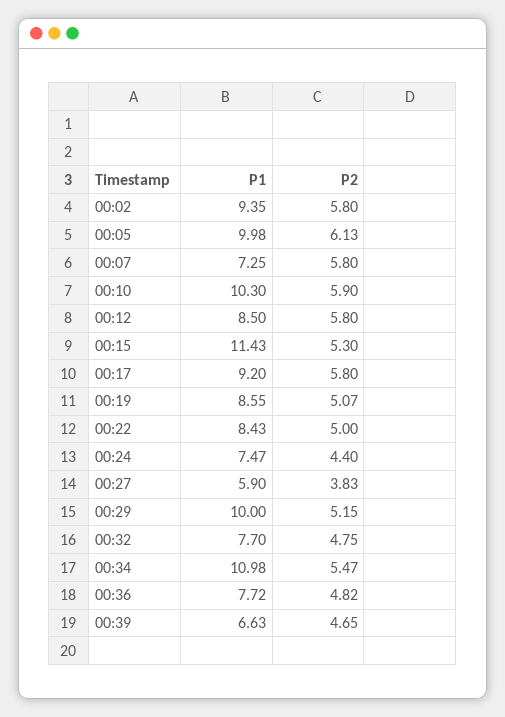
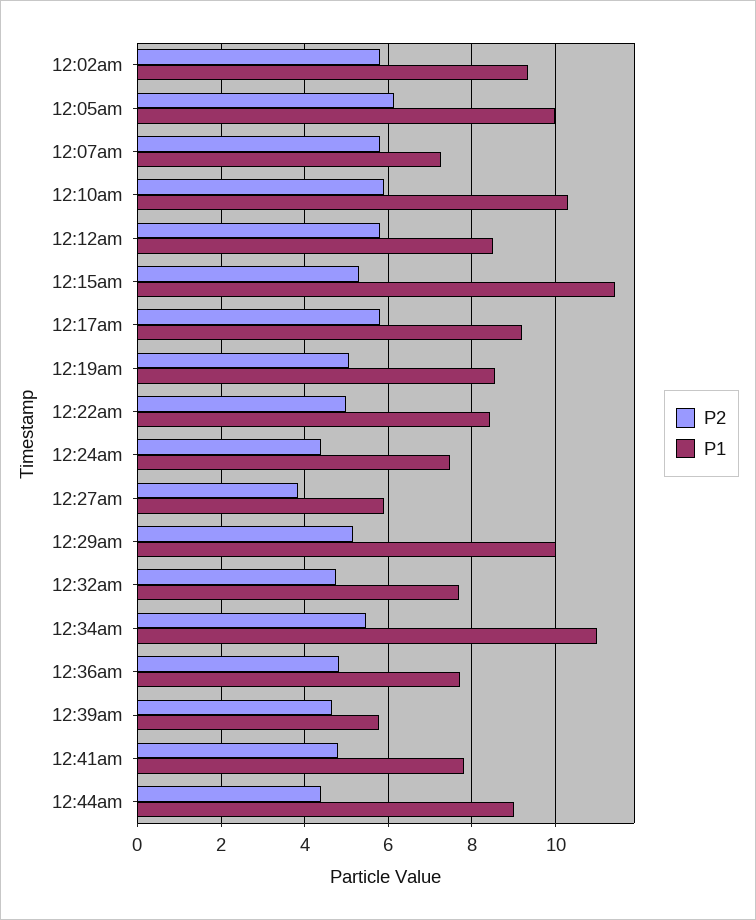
P1, 00:39: 6.63 -> 5.8
P2, 12:41am: none -> 4.8
P1, 12:41am: none -> 7.8
P2, 12:44am: none -> 4.4
P1, 12:44am: none -> 9

